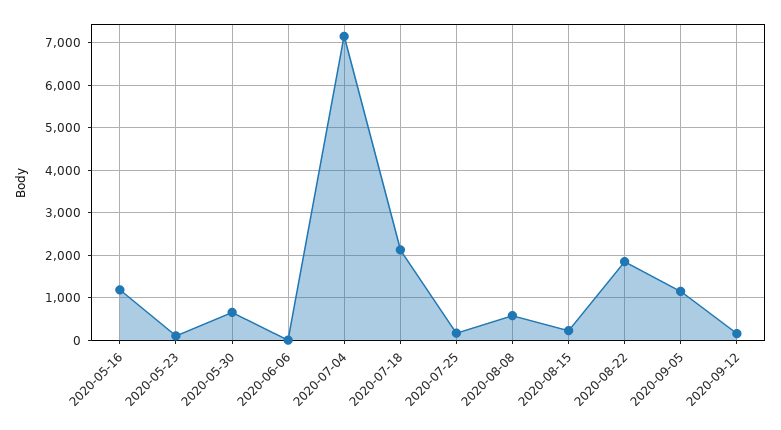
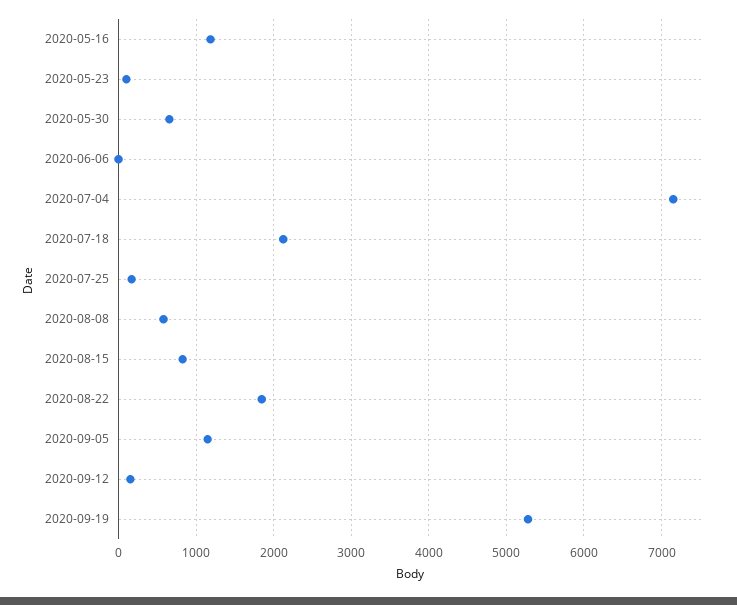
2020-08-15: 200 -> 800
2020-09-19: none -> 5300

